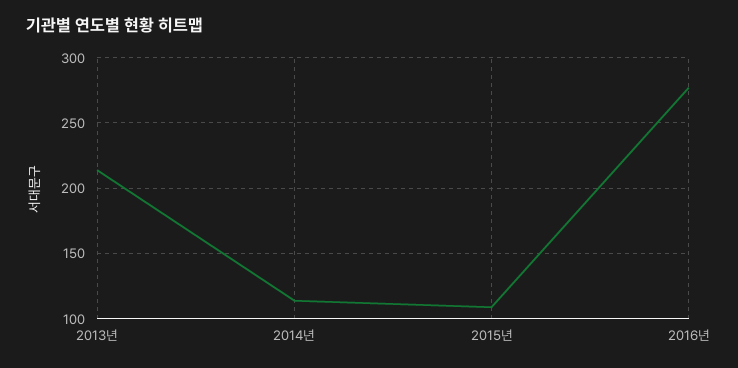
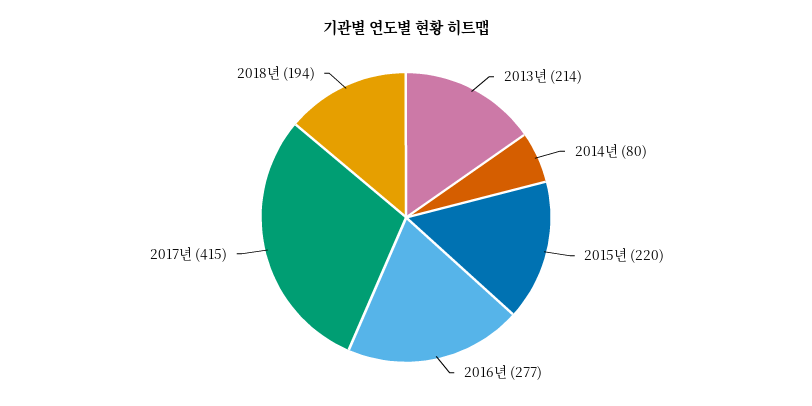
2014년: 115 -> 80
2015년: 110 -> 220
2017년: none -> 415
2018년: none -> 194

